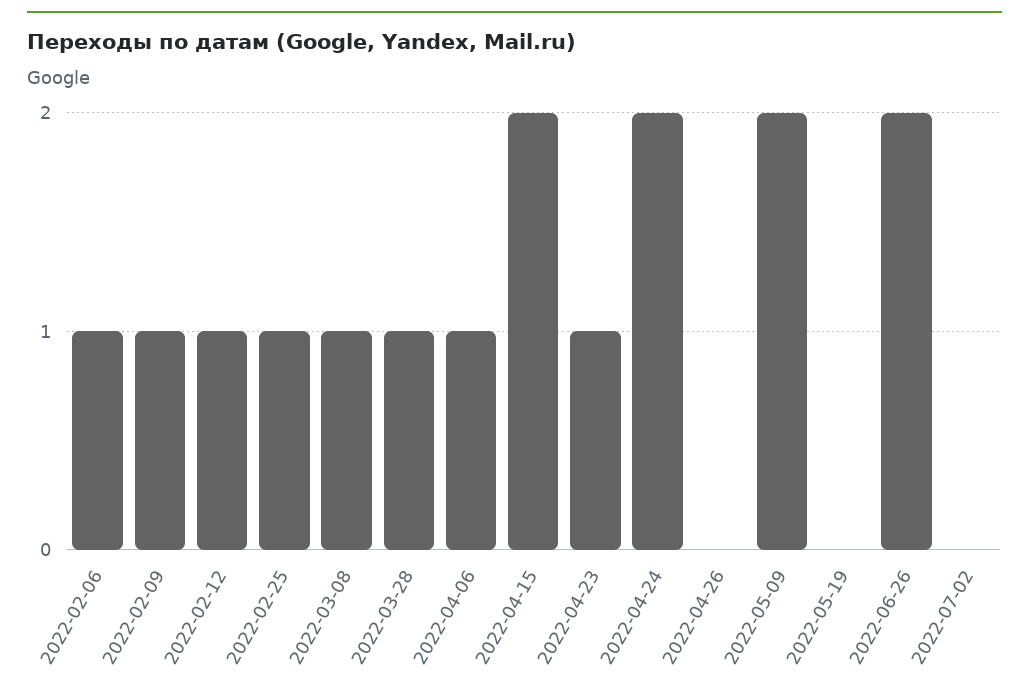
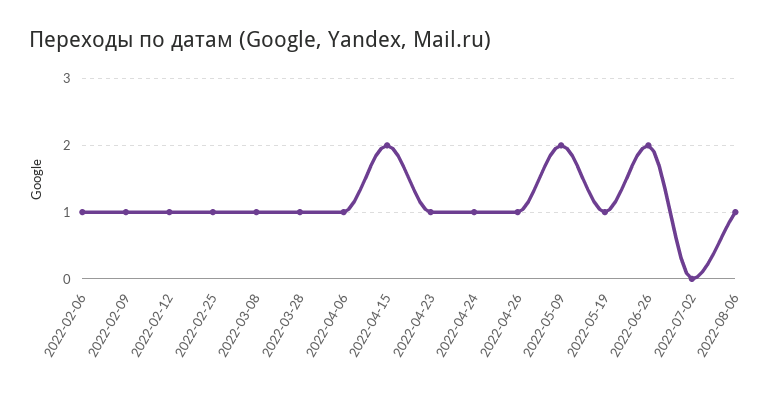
2022-04-24: 2 -> 1
2022-04-26: 0 -> 1
2022-05-19: 0 -> 1
2022-08-06: none -> 1

